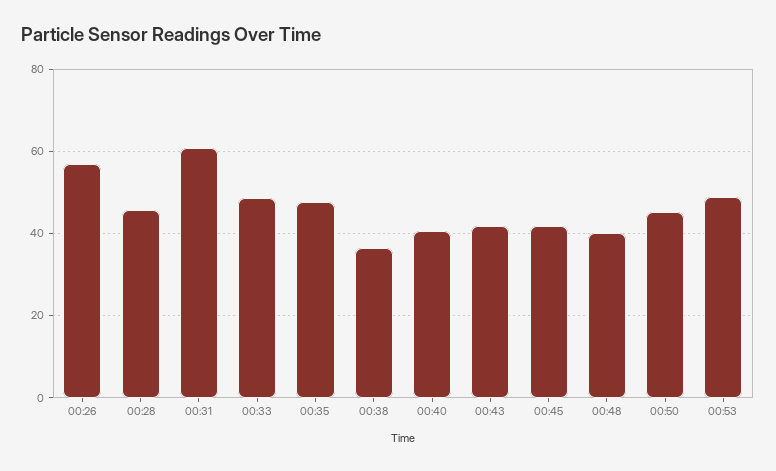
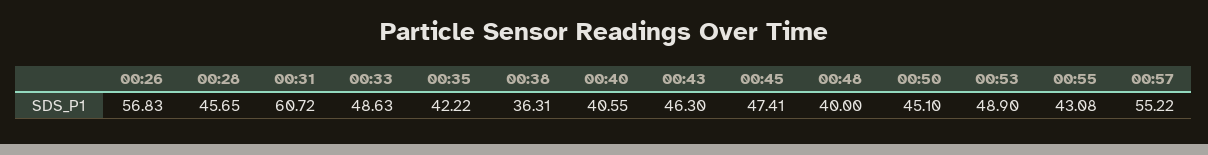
00:35: 48 -> 42.22
00:43: 42 -> 46.3
00:45: 42 -> 47.41
00:55: none -> 43.08
00:57: none -> 55.22

